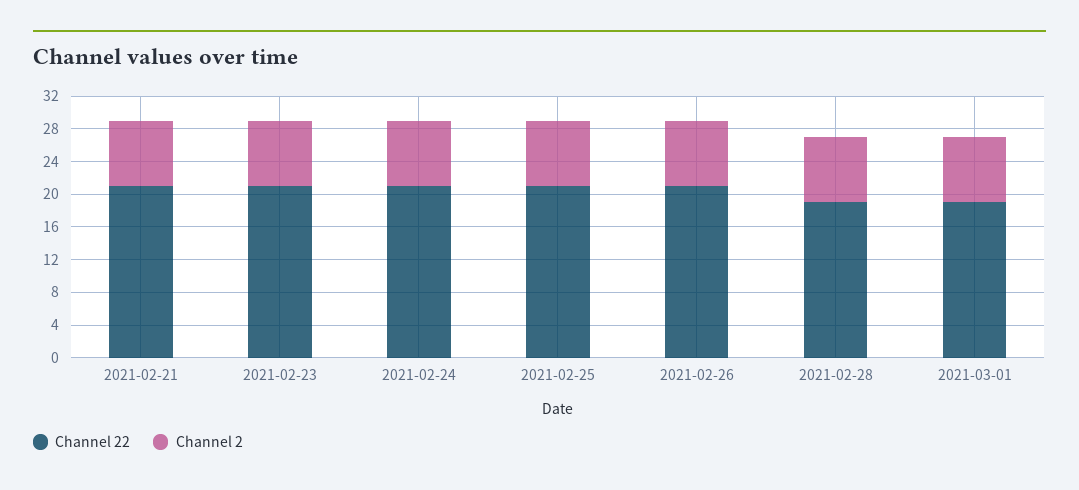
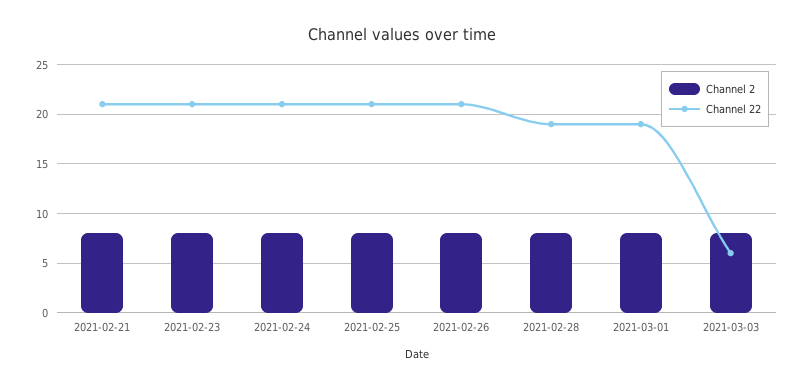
Channel 2, 2021-03-03: none -> 8
Channel 22, 2021-03-03: none -> 6

